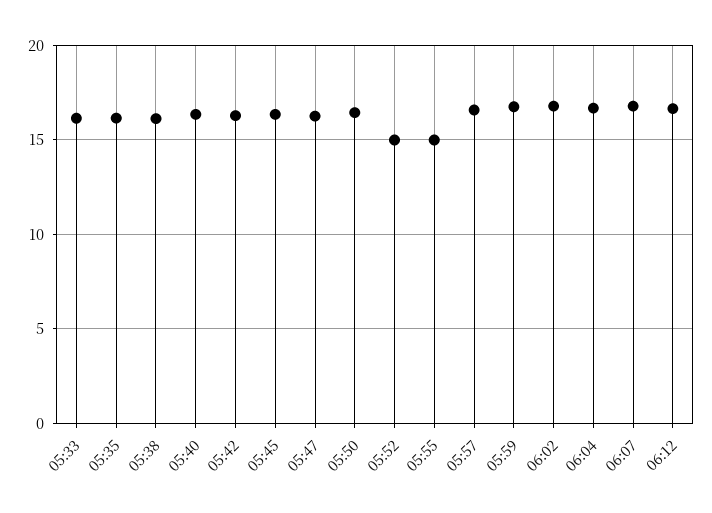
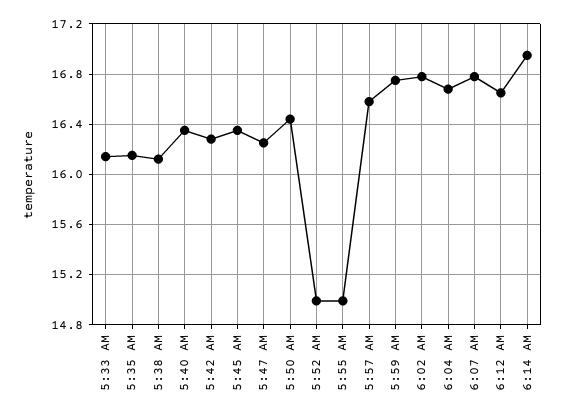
6:14 AM: none -> 16.95

